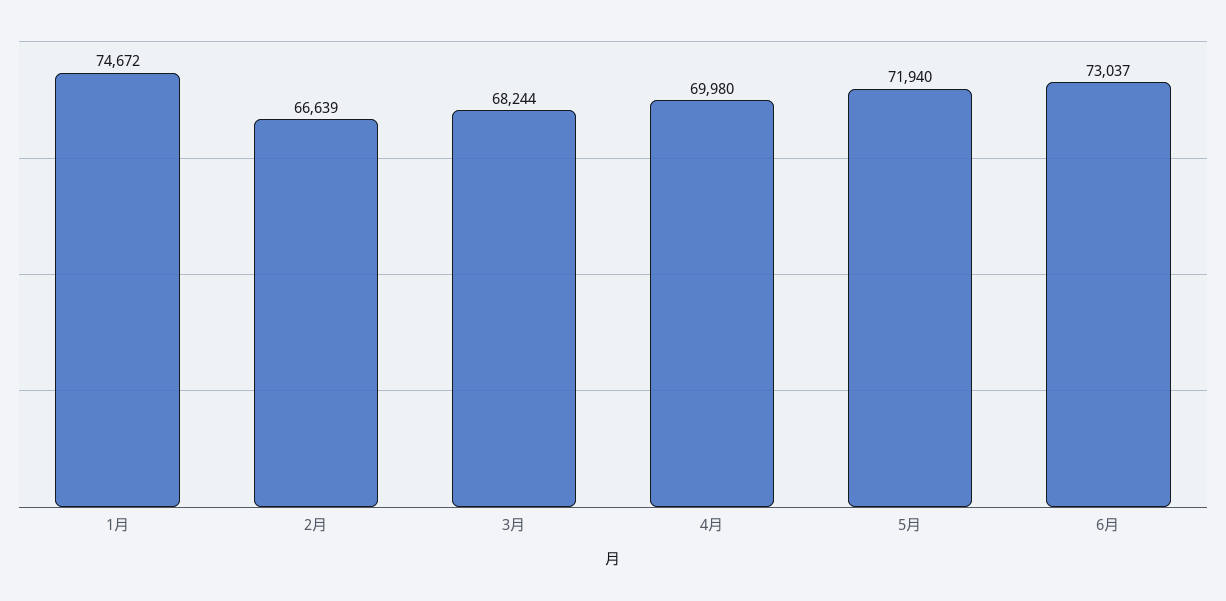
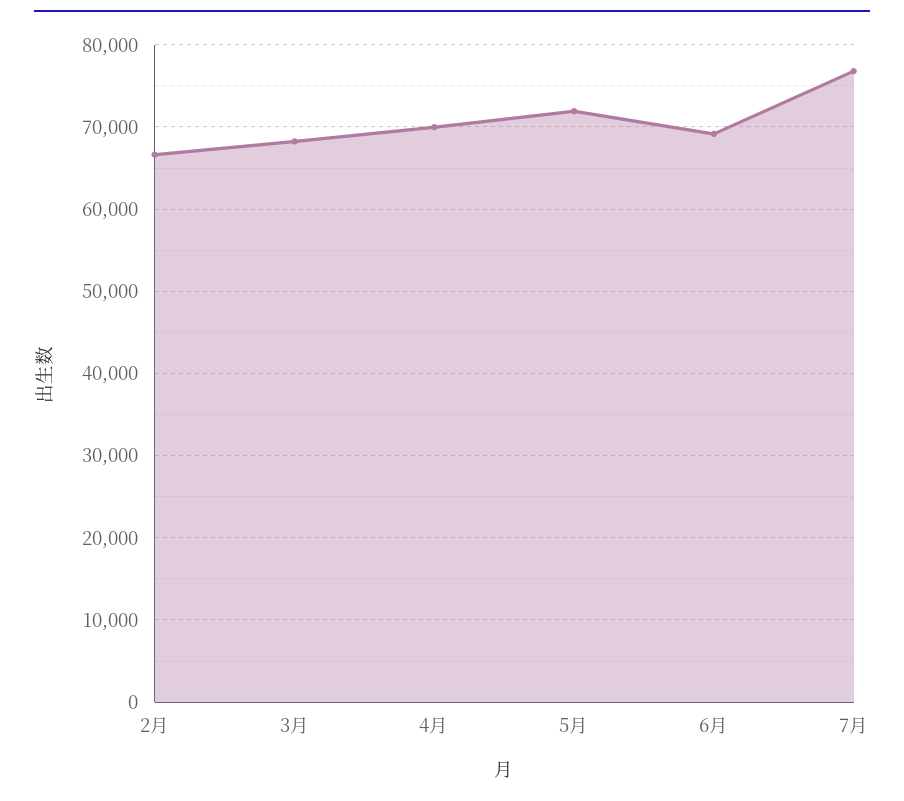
1月: 74672 -> none
6月: 73037 -> 69000
7月: none -> 77000

